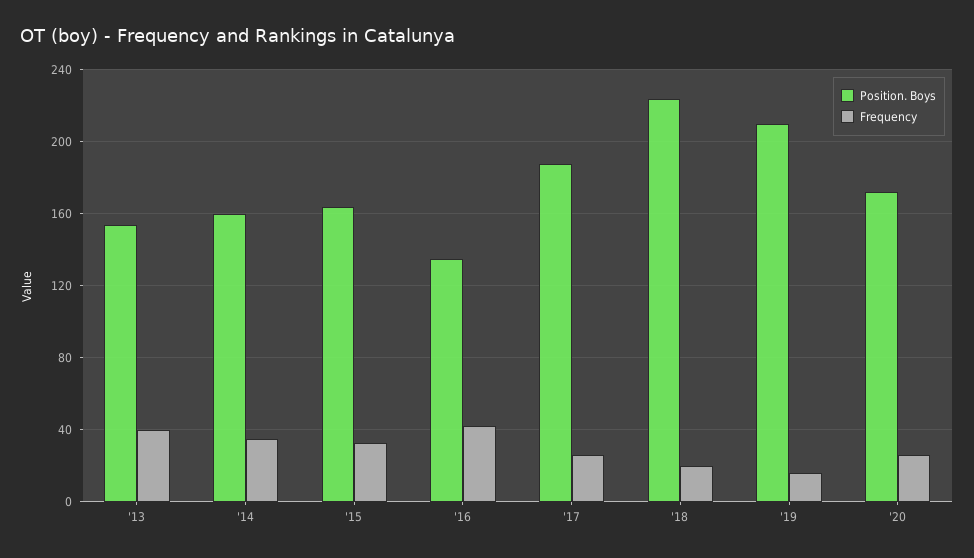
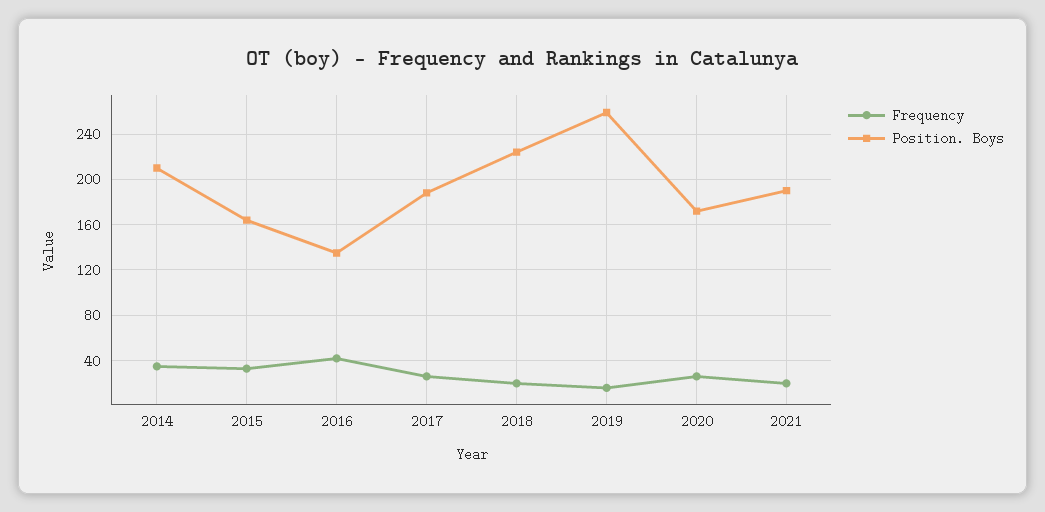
Position. Boys, '13: 155 -> none
Frequency, '13: 40 -> none
Position. Boys, '14: 160 -> 210
Position. Boys, '19: 210 -> 260
Frequency, 2021: none -> 20
Position. Boys, 2021: none -> 190

